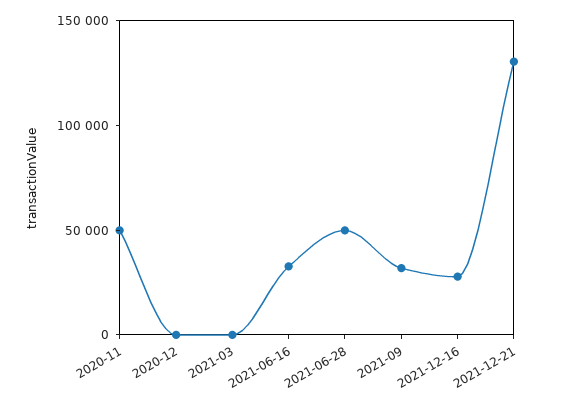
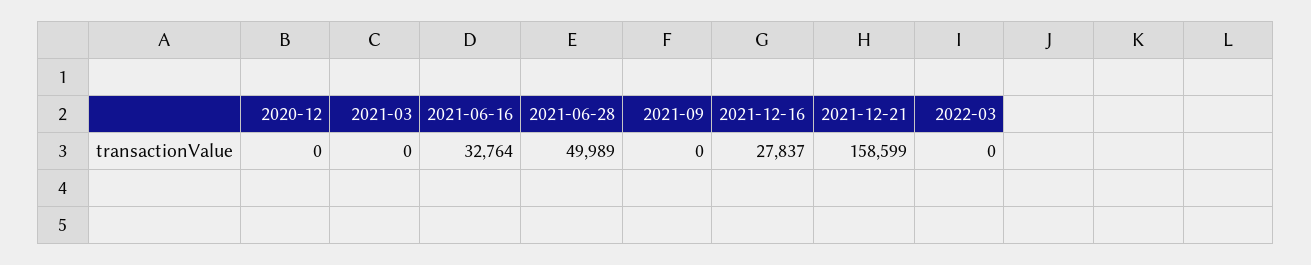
2020-11: 50000 -> none
2021-09: 30000 -> 0
2021-12-21: 130000 -> 158599
2022-03: none -> 0

